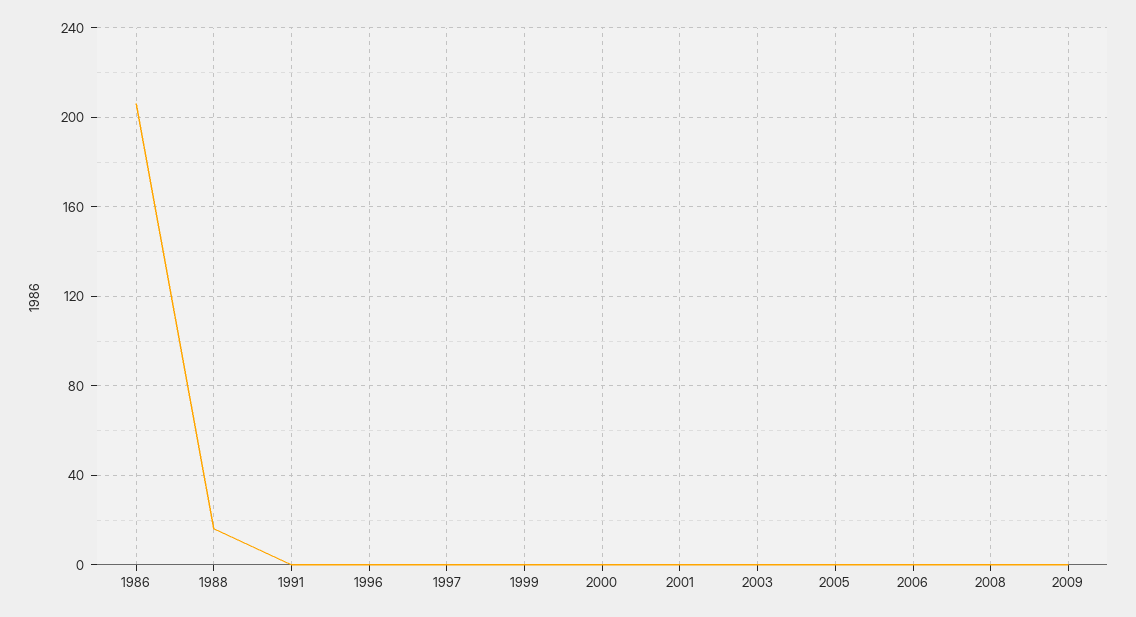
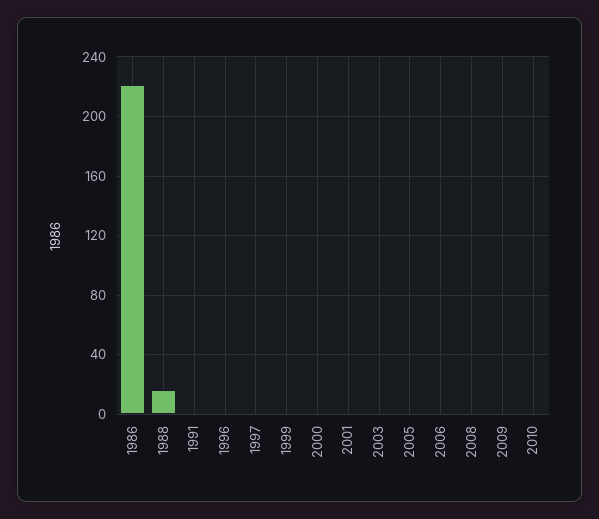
1986: 205 -> 220
2010: none -> 0

